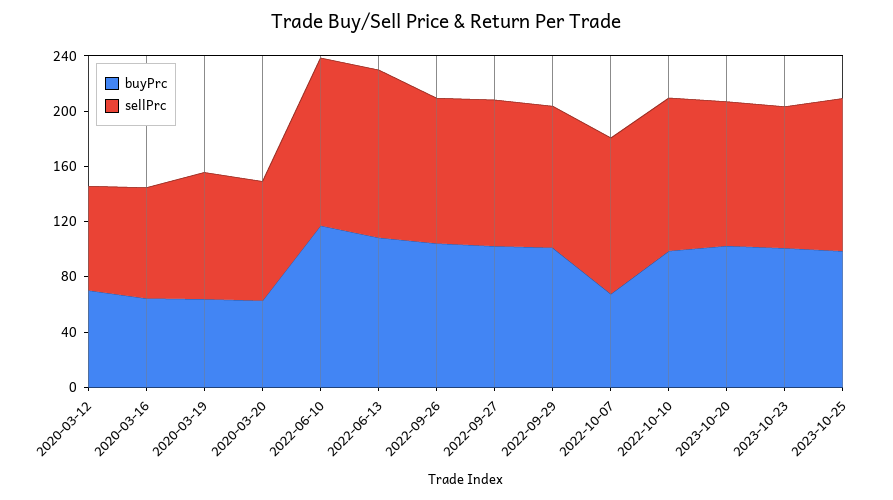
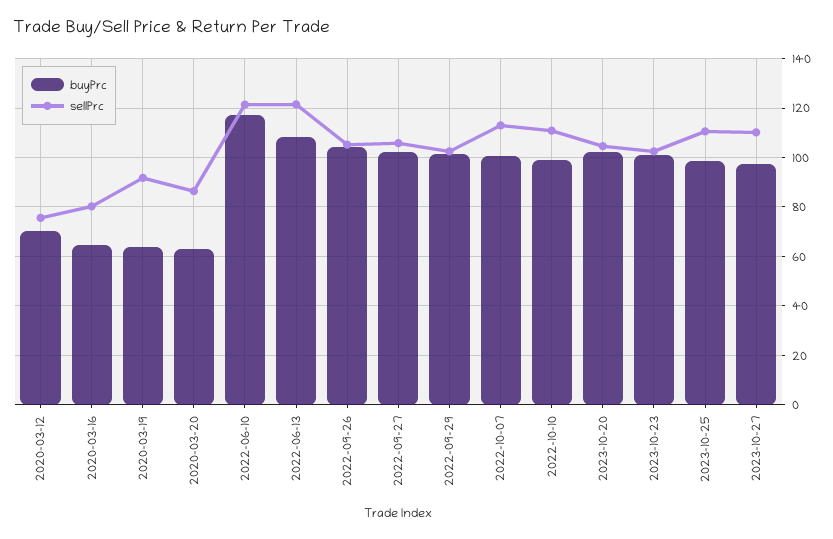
buyPrc, 2022-10-07: 70 -> 100
buyPrc, 2023-10-27: none -> 97.5
sellPrc, 2023-10-27: none -> 110

